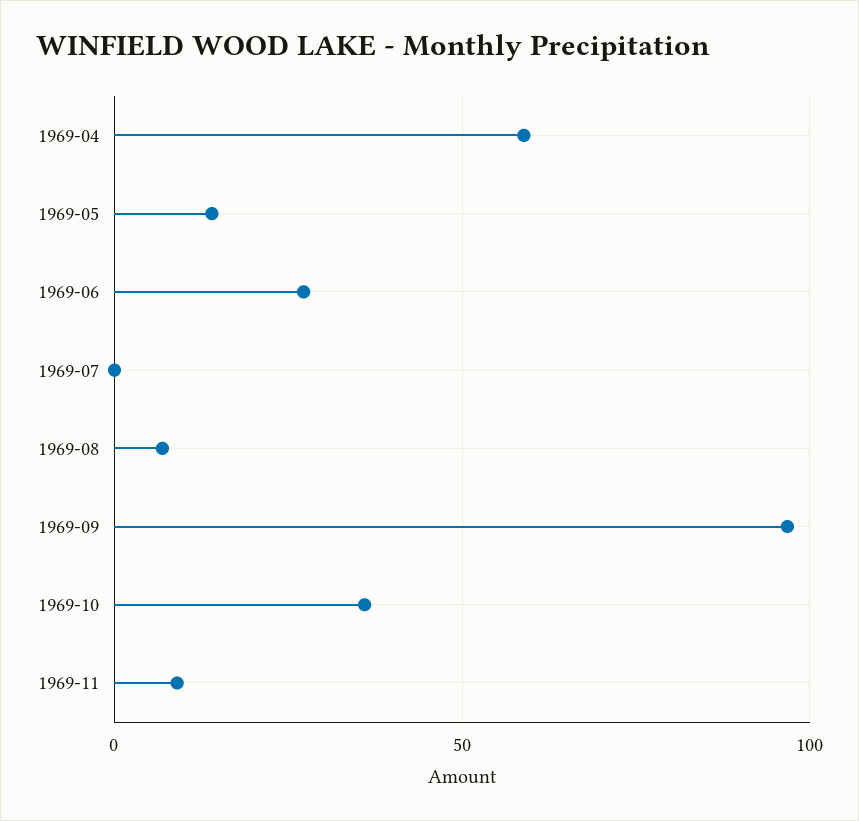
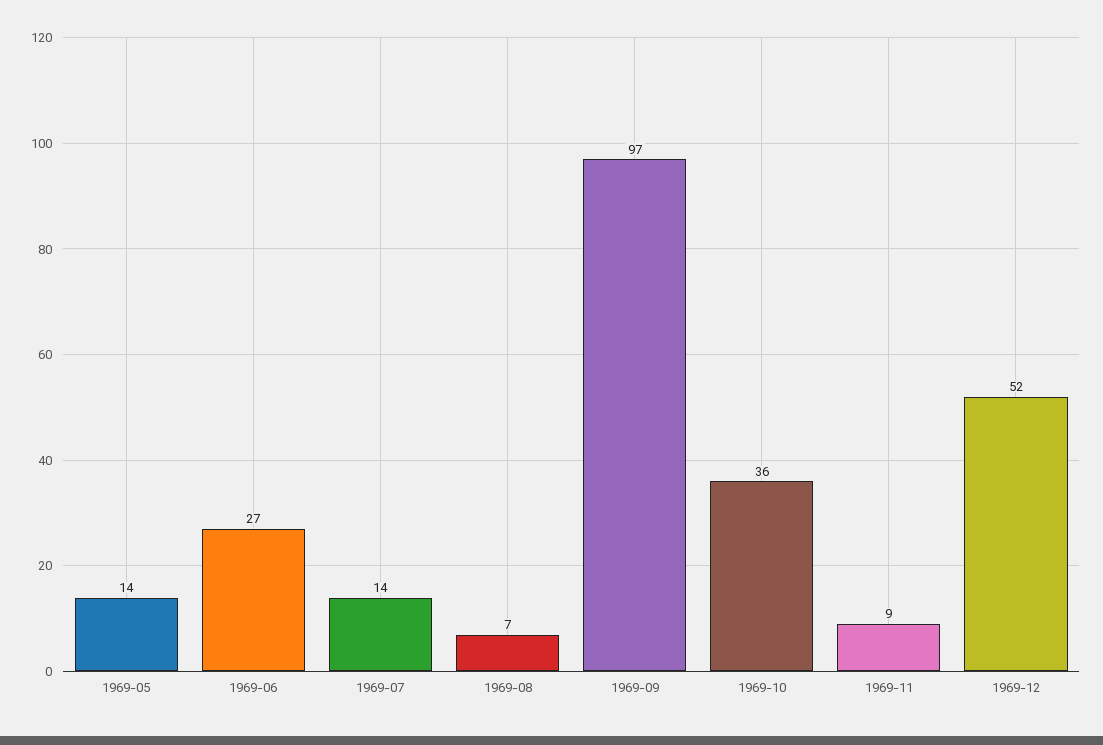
1969-04: 60 -> none
1969-07: 0 -> 14
1969-12: none -> 52

